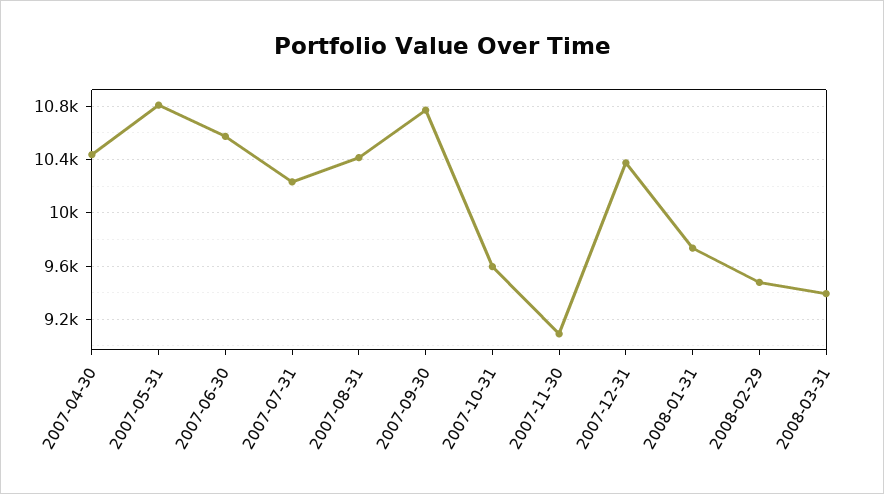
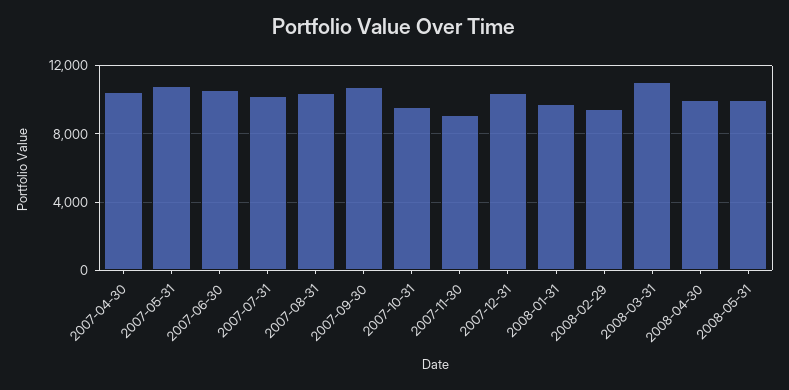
2008-03-31: 9400 -> 11000
2008-04-30: none -> 10000
2008-05-31: none -> 10000

